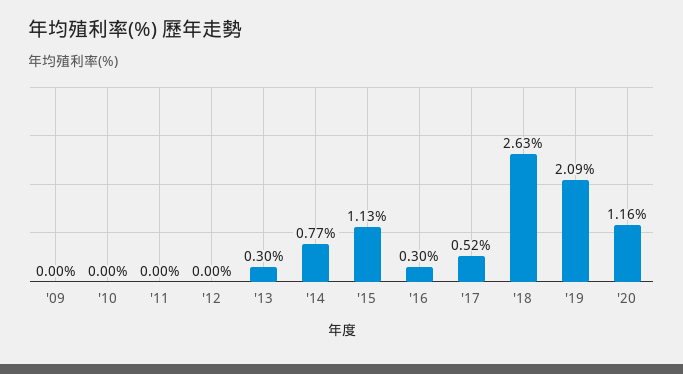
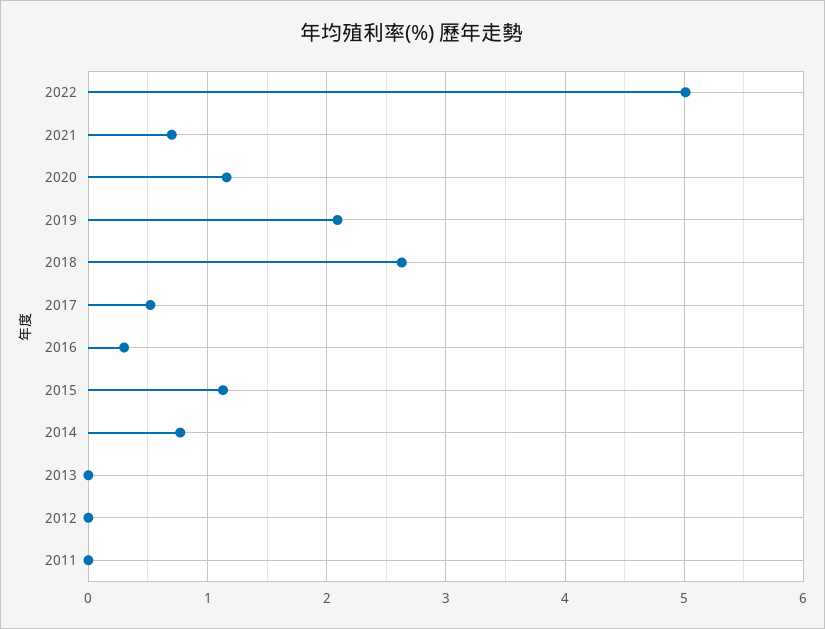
'09: 0 -> none
'10: 0 -> none
'13: 0.3 -> 0
2022: none -> 5
2021: none -> 0.7

